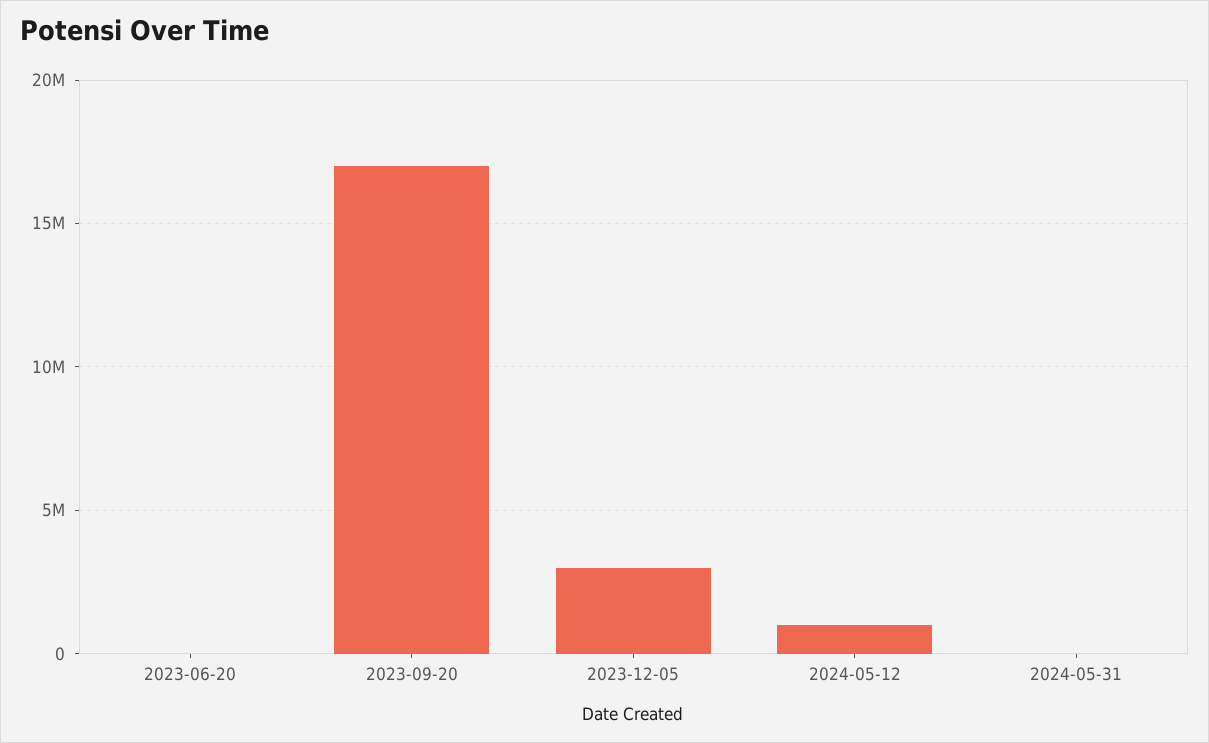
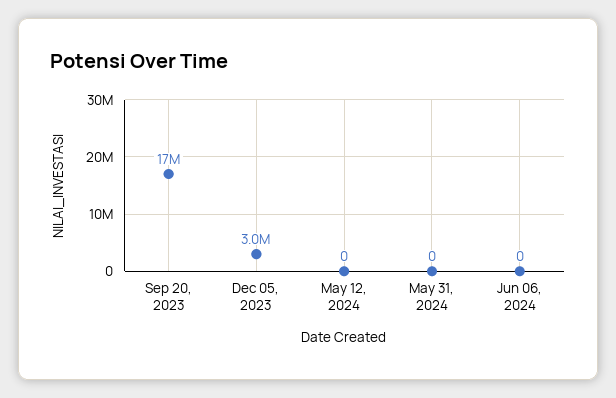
2023-06-20: 0 -> none
2024-05-12: 1000000 -> 0
Jun 06, 2024: none -> 0

